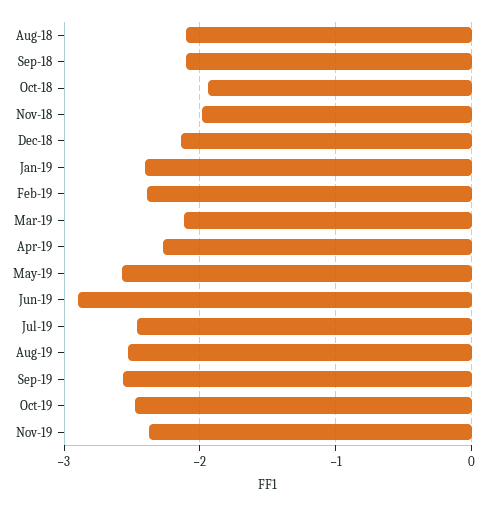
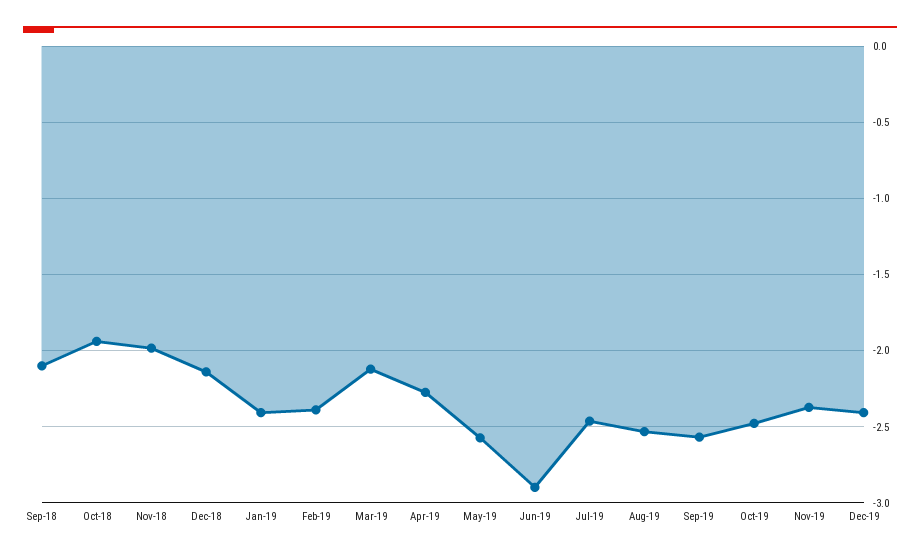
Aug-18: -2.1 -> none
Dec-19: none -> -2.4

